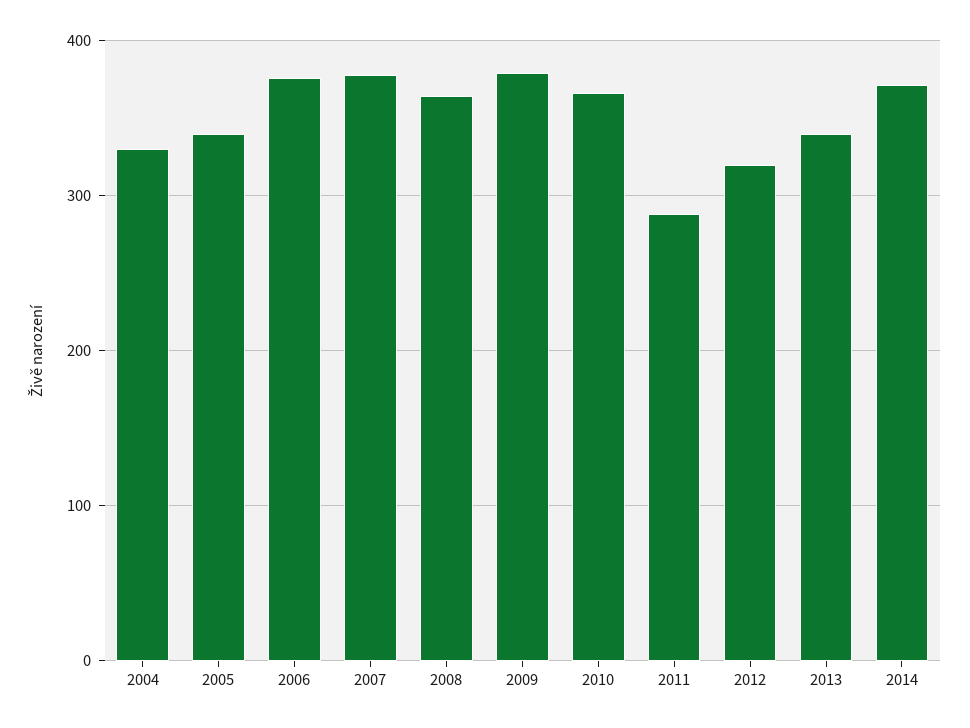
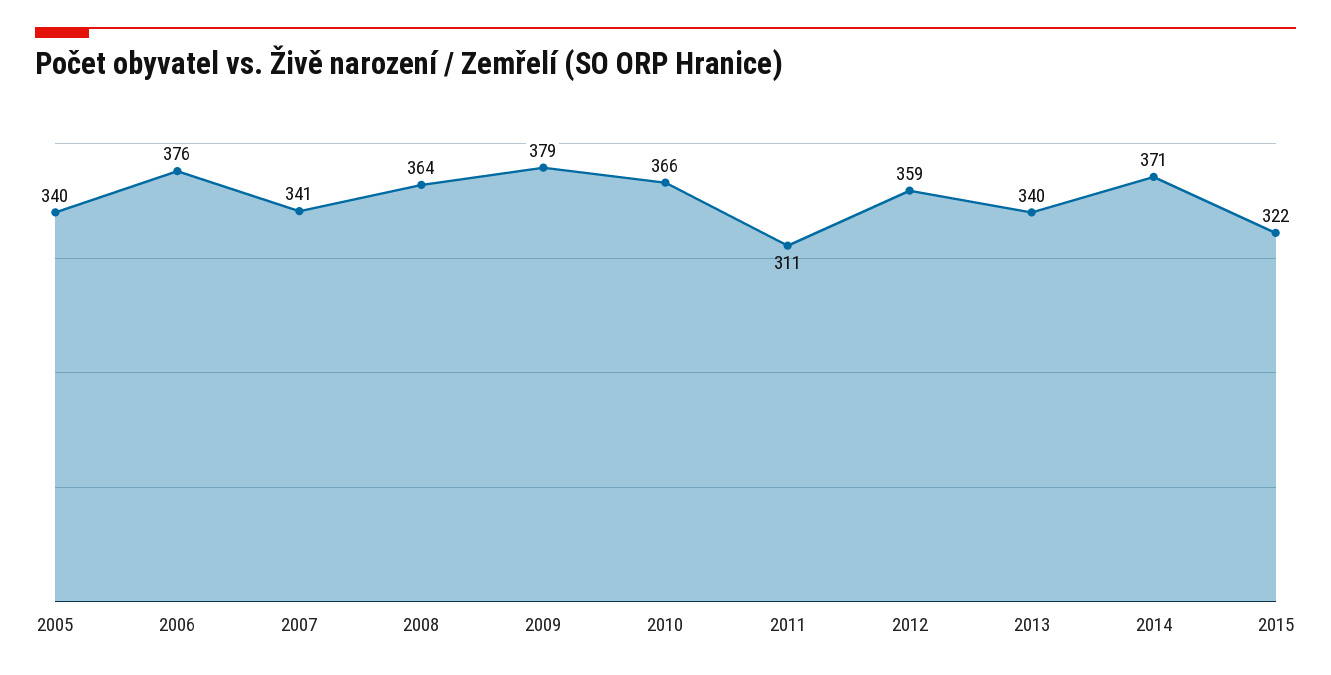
2004: 330 -> none
2007: 380 -> 341
2011: 290 -> 311
2012: 320 -> 359
2015: none -> 322

